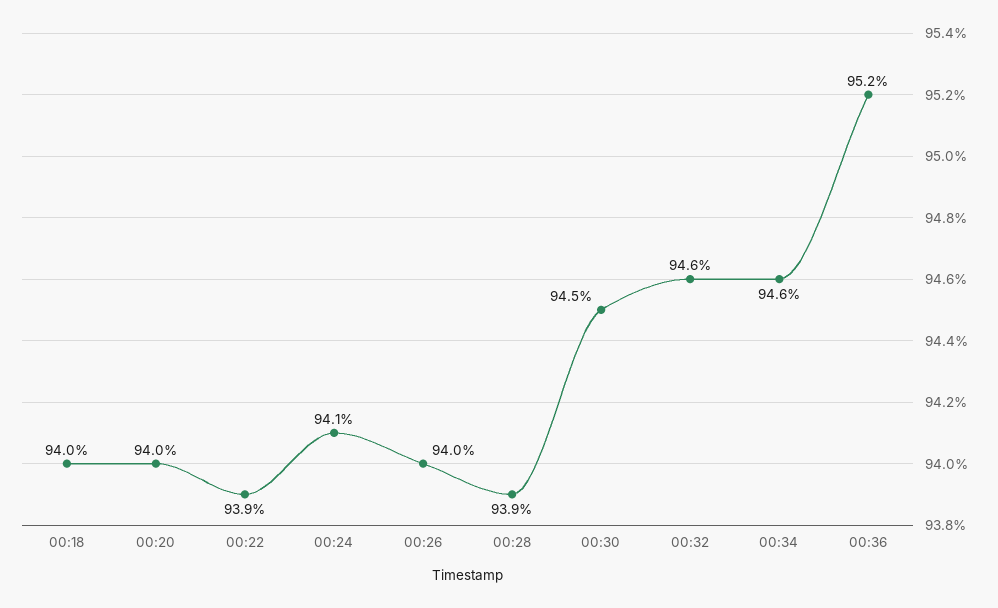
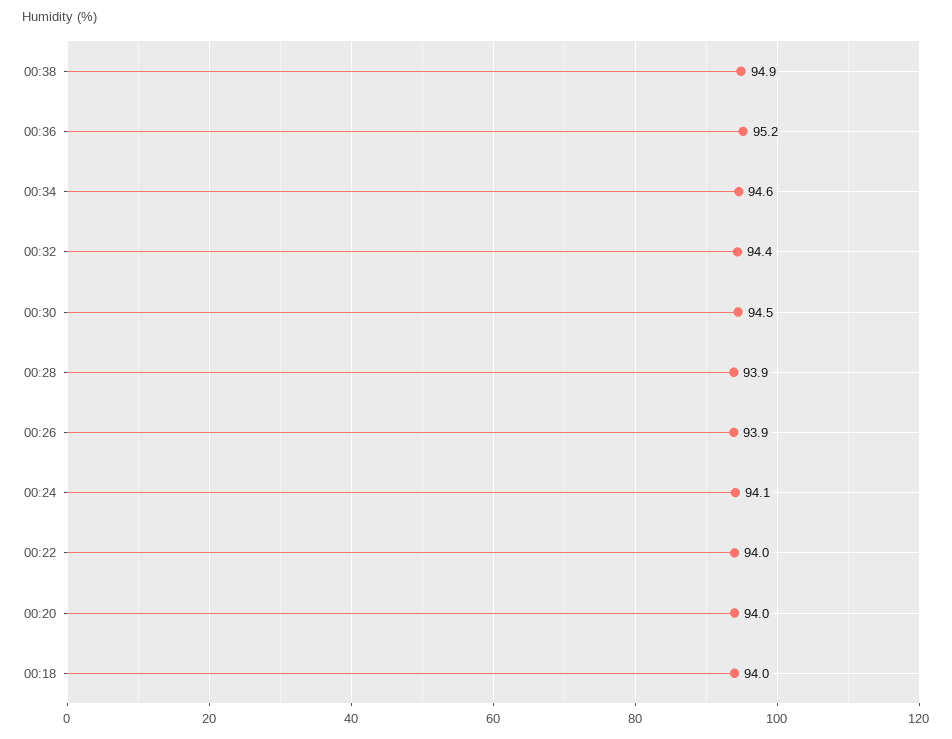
00:22: 93.9 -> 94
00:26: 94 -> 93.9
00:32: 94.6 -> 94.4
00:38: none -> 94.9

